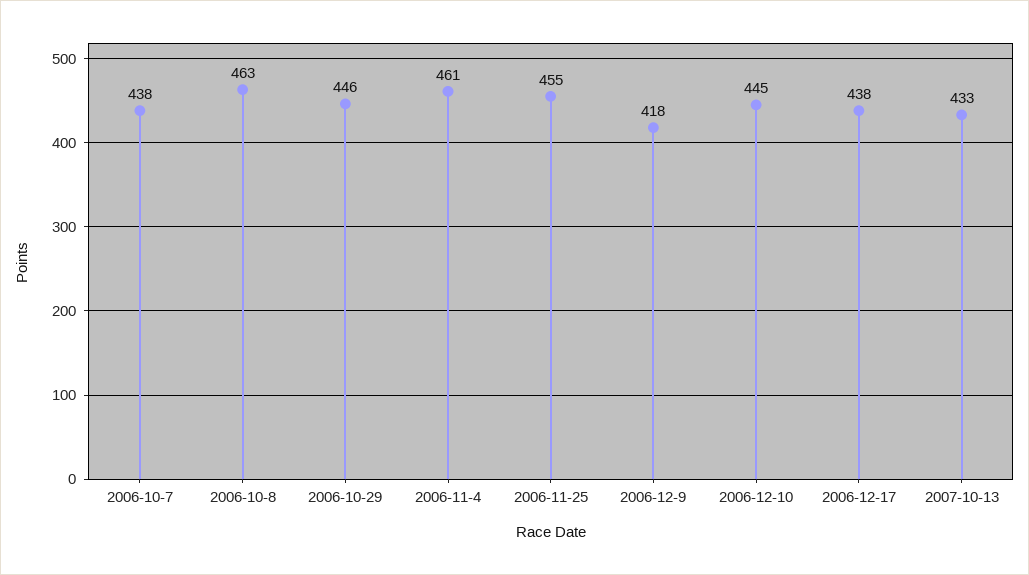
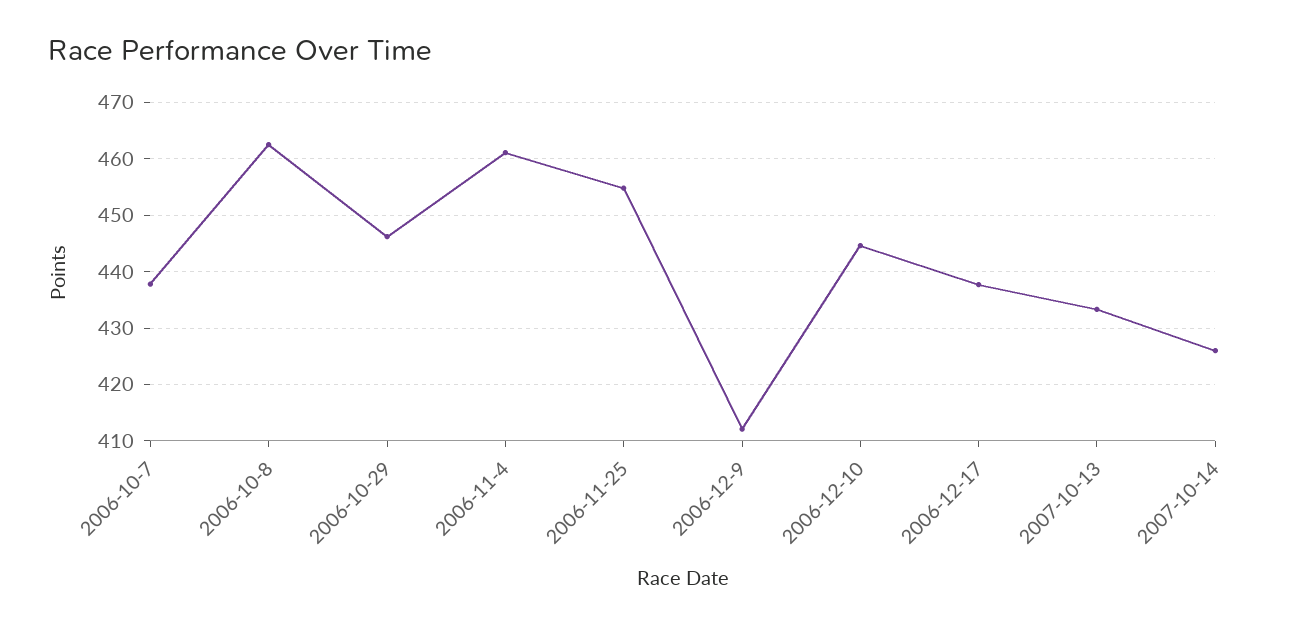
2006-12-9: 418 -> 412
2007-10-14: none -> 426

